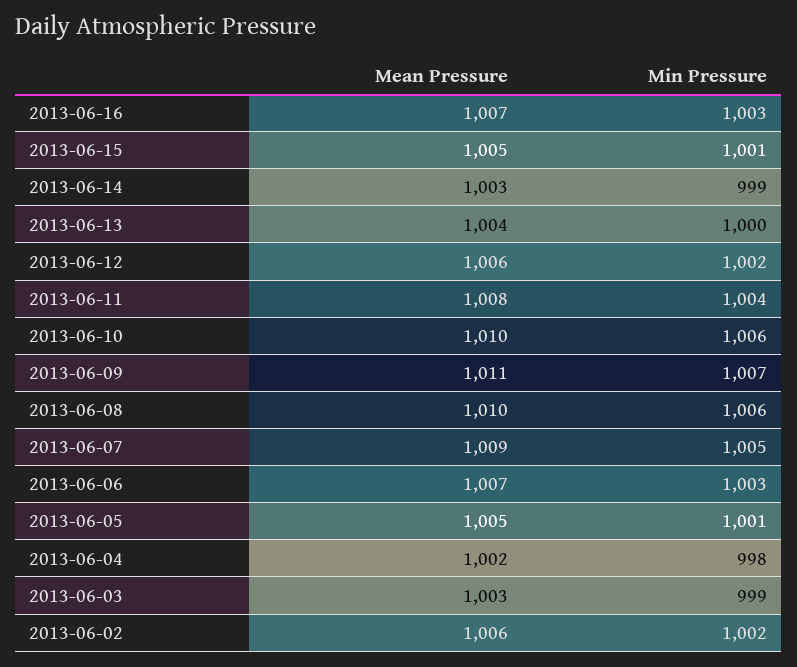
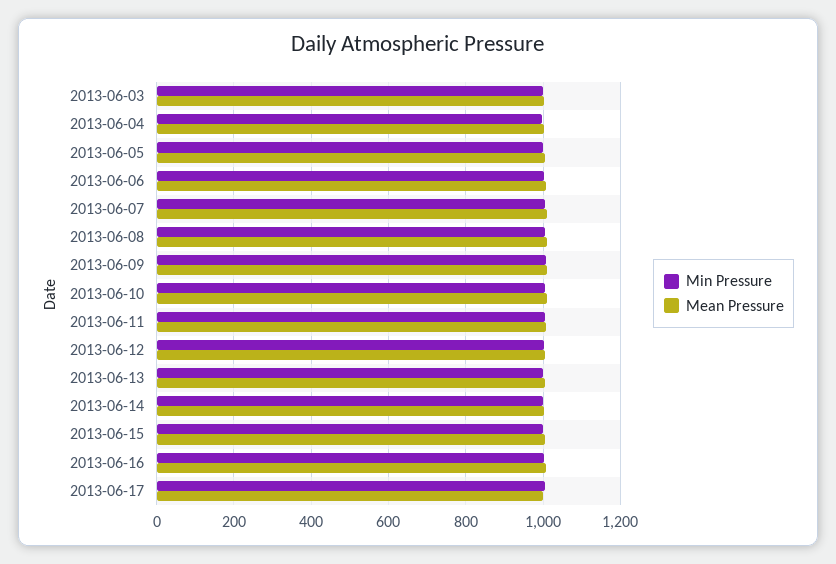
Mean Pressure, 2013-06-02: 1006 -> none
Min Pressure, 2013-06-02: 1002 -> none
Min Pressure, 2013-06-17: none -> 1000
Mean Pressure, 2013-06-17: none -> 1000

